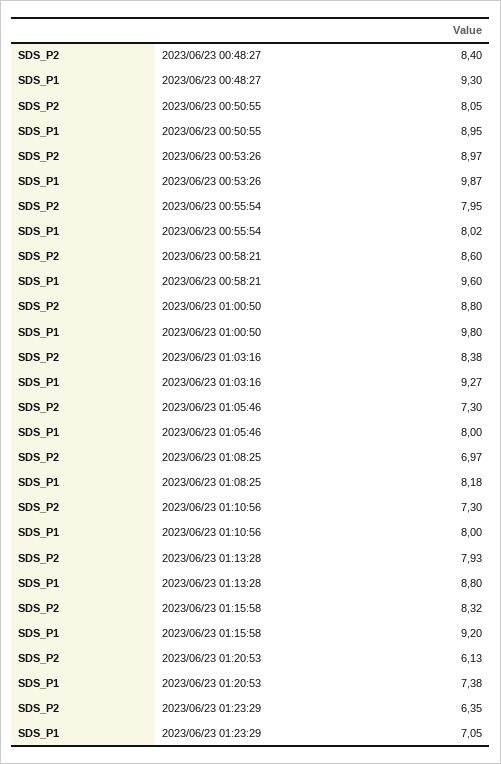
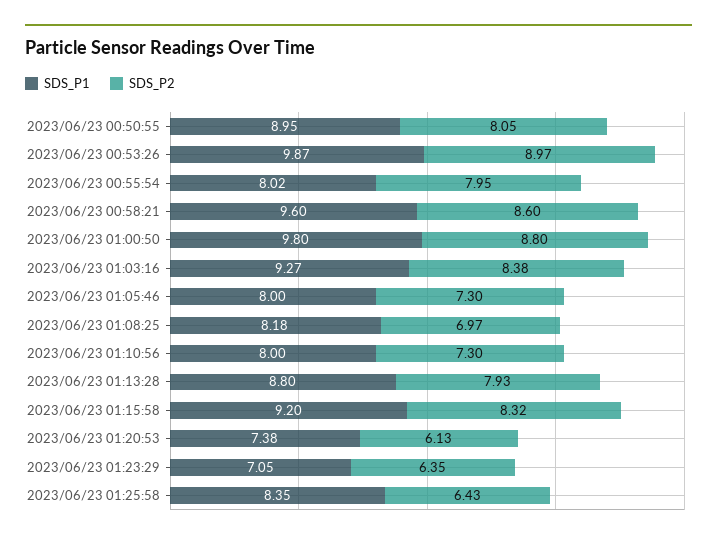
SDS_P2, 2023/06/23 00:48:27: 8.4 -> none
SDS_P1, 2023/06/23 00:48:27: 9.3 -> none
SDS_P1, 2023/06/23 01:25:58: none -> 8.35
SDS_P2, 2023/06/23 01:25:58: none -> 6.43

